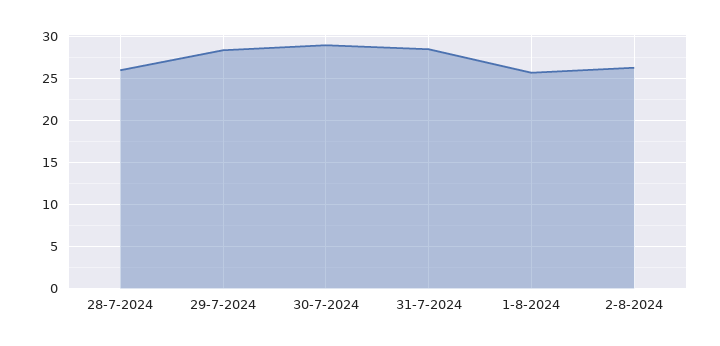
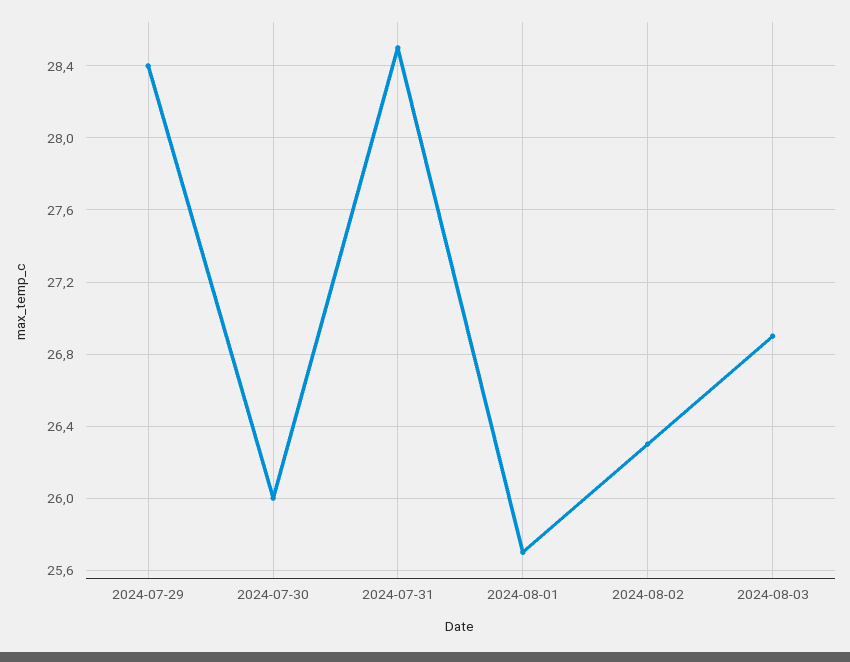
28-7-2024: 26 -> none
30-7-2024: 29 -> 26
2024-08-03: none -> 26.9

